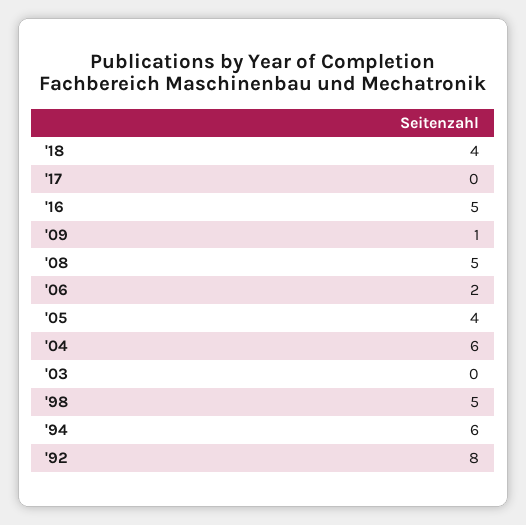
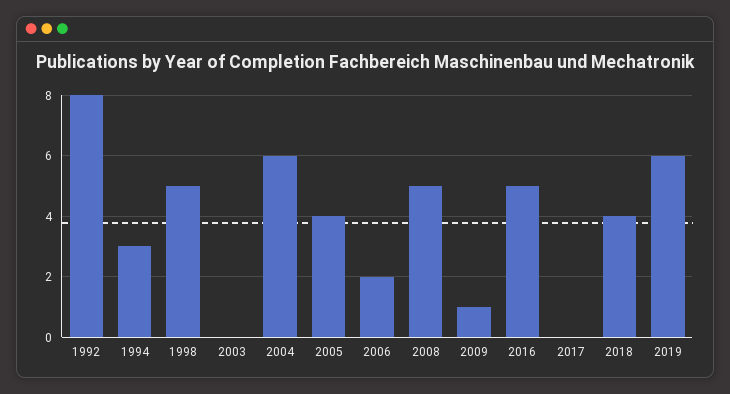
'94: 6 -> 3
2019: none -> 6

